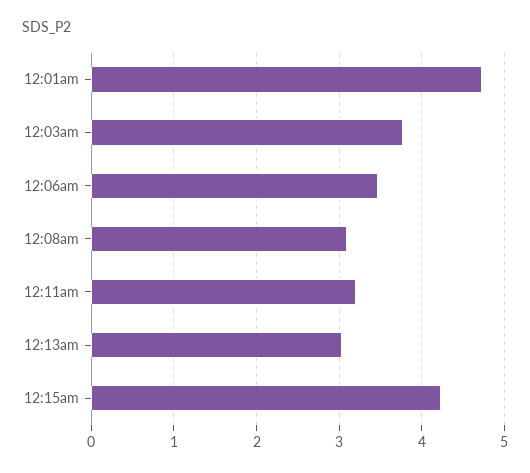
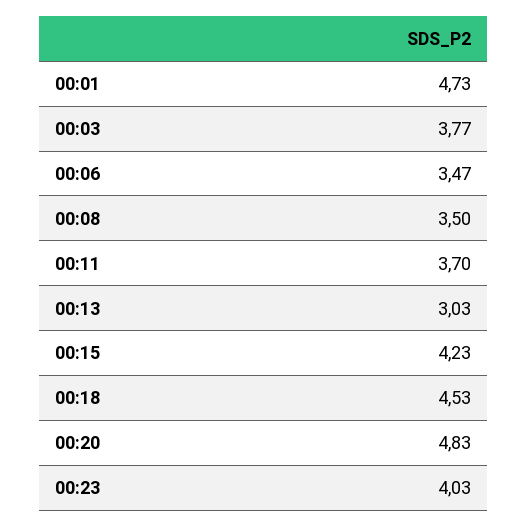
12:08am: 3.1 -> 3.5
12:11am: 3.2 -> 3.7
00:18: none -> 4.53
00:20: none -> 4.83
00:23: none -> 4.03

